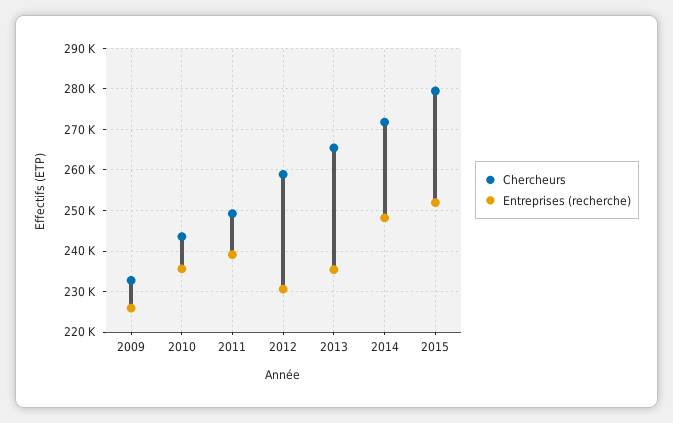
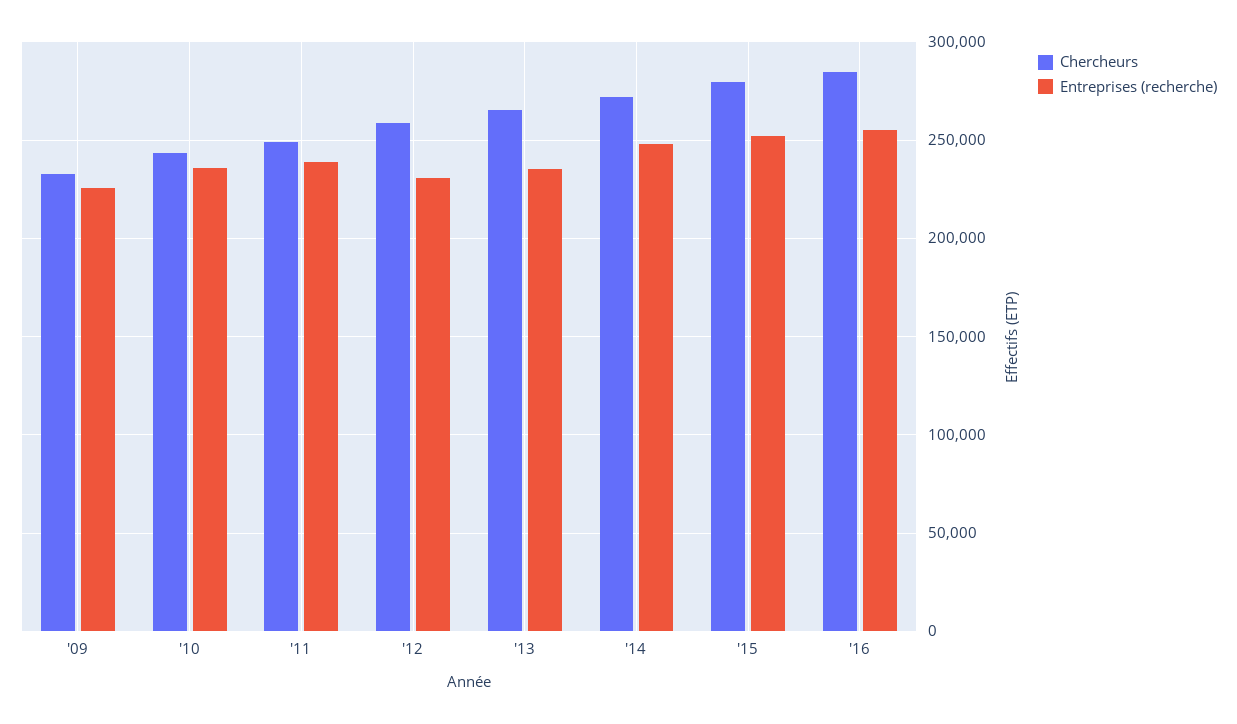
Chercheurs, '16: none -> 285000
Entreprises (recherche), '16: none -> 255000

